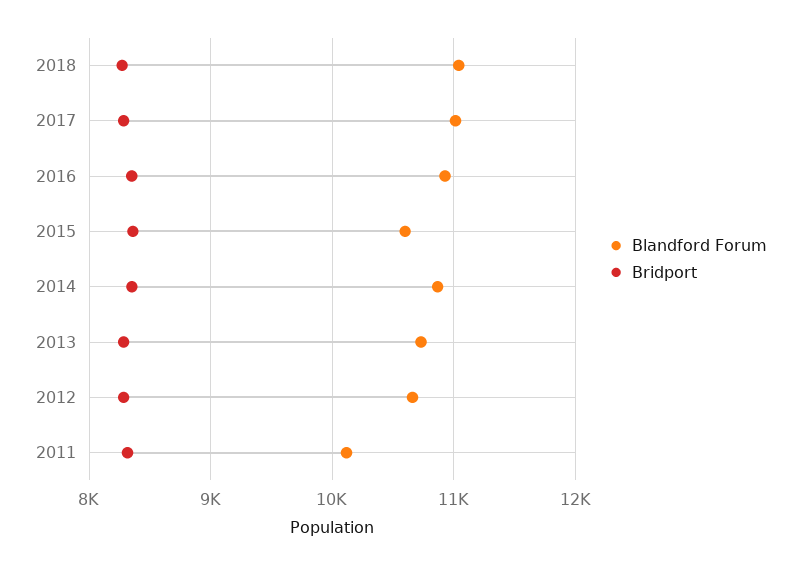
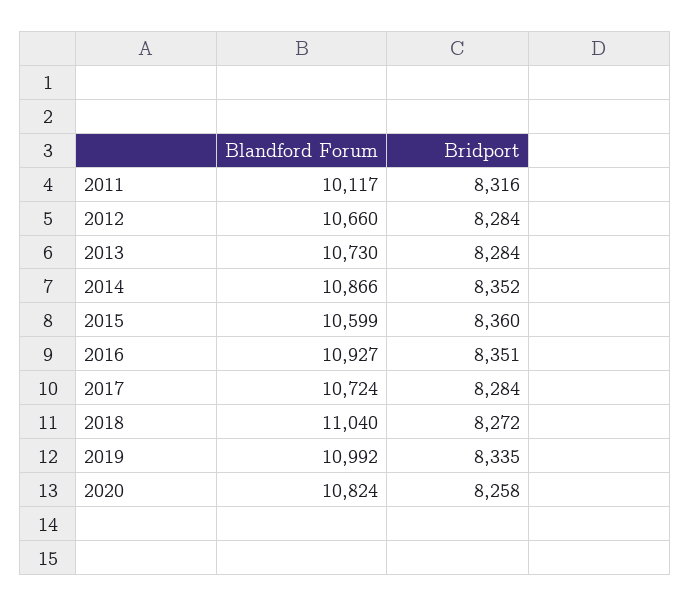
Blandford Forum, 2017: 11000 -> 10724
Blandford Forum, 2019: none -> 10992
Bridport, 2019: none -> 8335
Blandford Forum, 2020: none -> 10824
Bridport, 2020: none -> 8258

